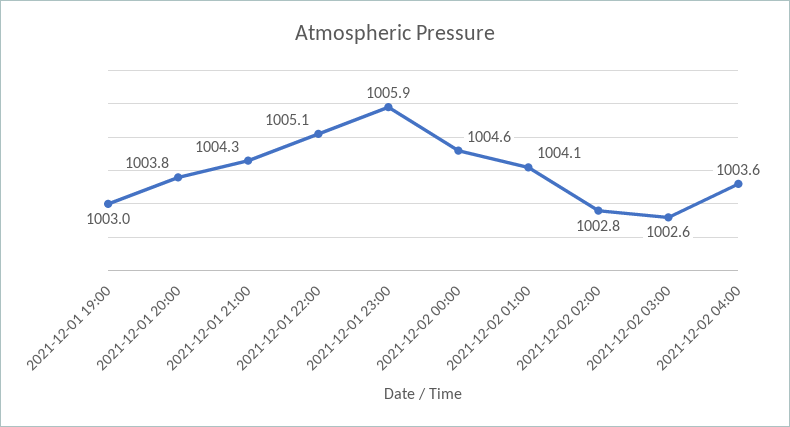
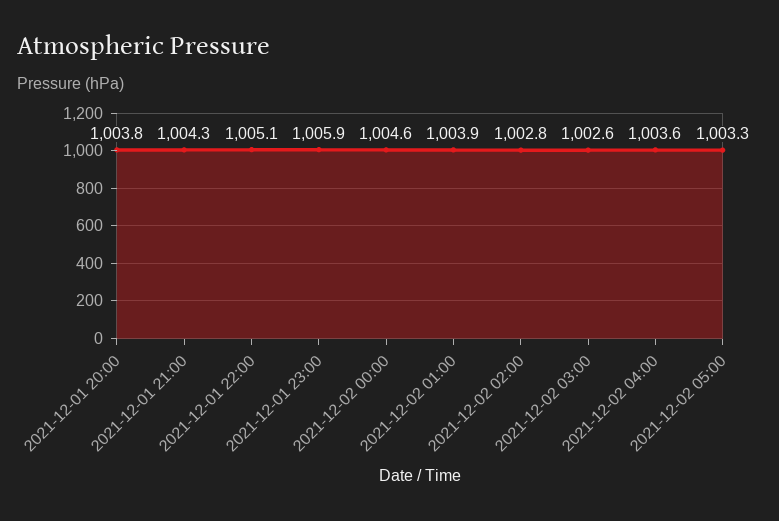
2021-12-01 19:00: 1003 -> none
2021-12-02 01:00: 1004.1 -> 1003.9
2021-12-02 05:00: none -> 1003.3

